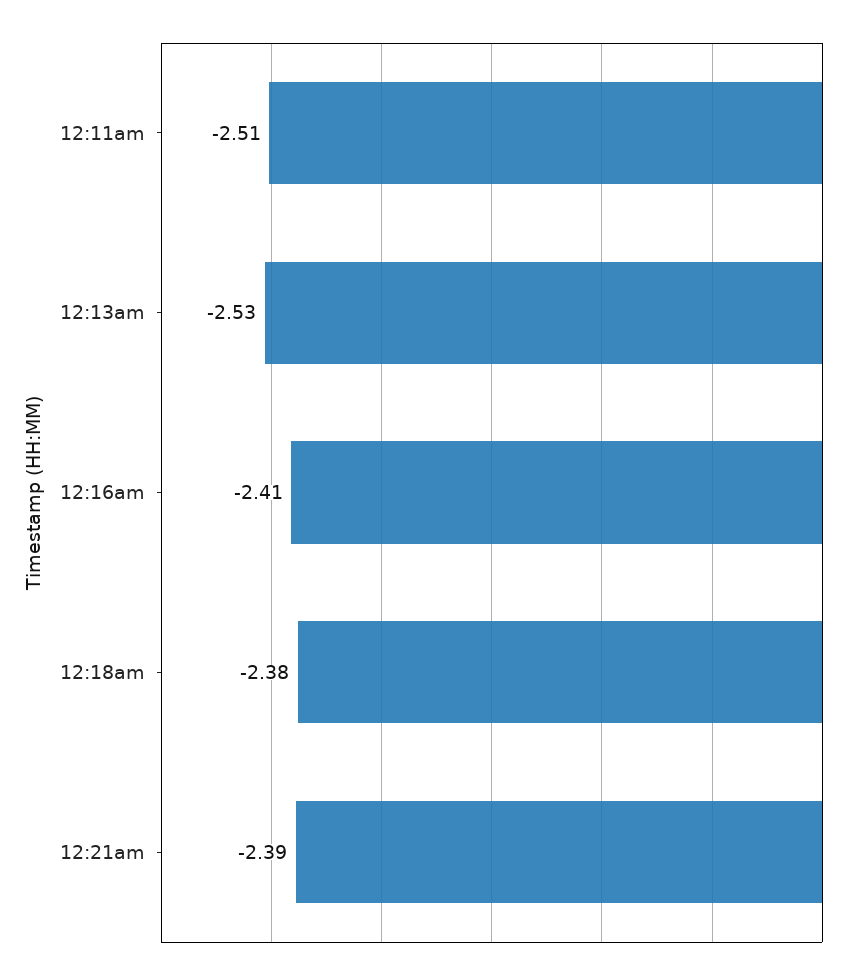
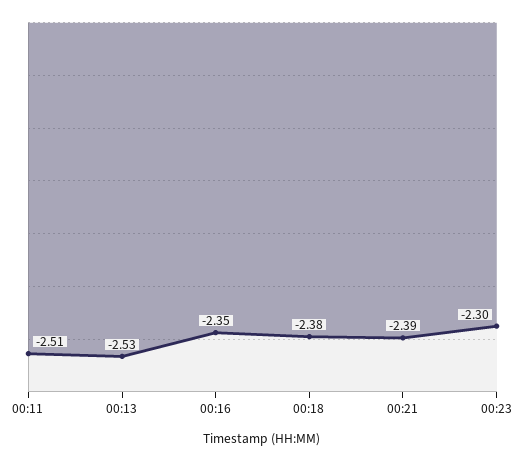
12:16am: -2.41 -> -2.35
00:23: none -> -2.3

